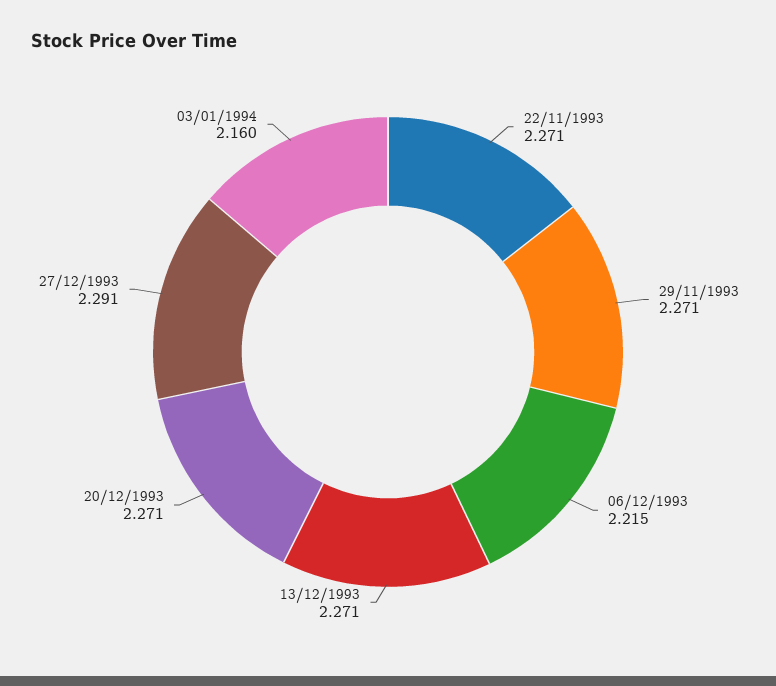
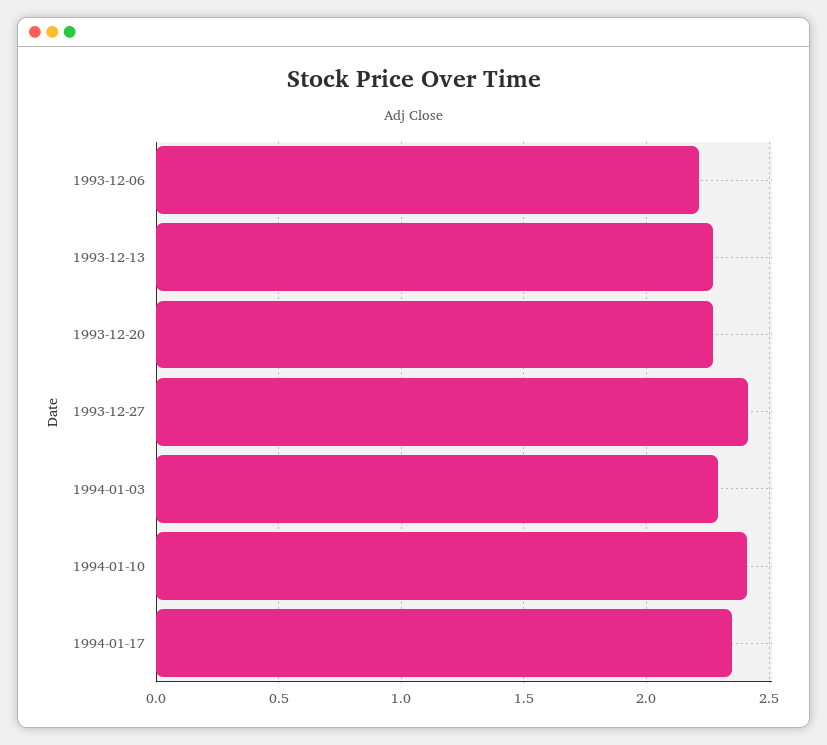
22/11/1993: 2.271 -> none
29/11/1993: 2.271 -> none
27/12/1993: 2.291 -> 2.4
03/01/1994: 2.16 -> 2.3
1994-01-10: none -> 2.4
1994-01-17: none -> 2.35

